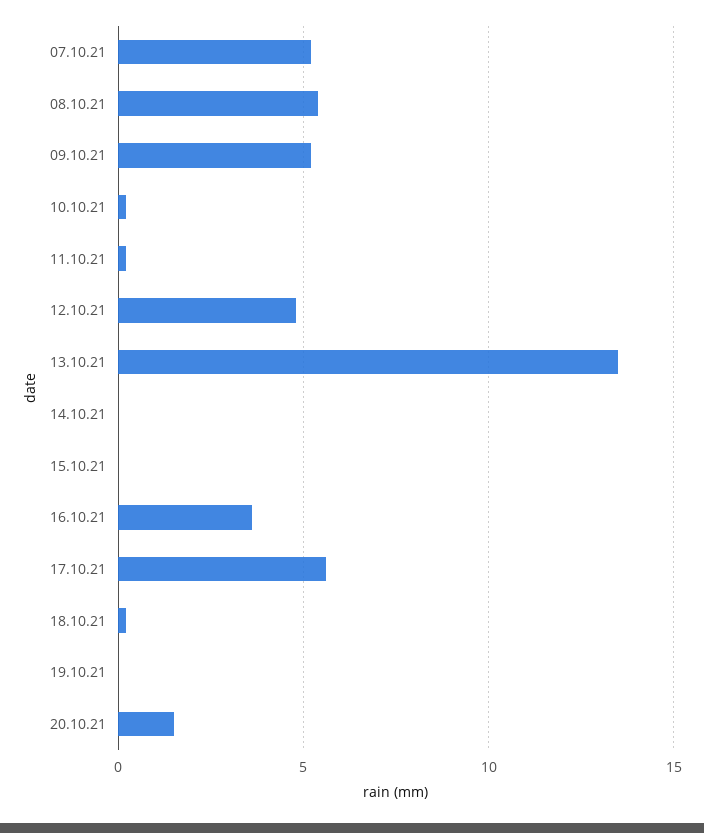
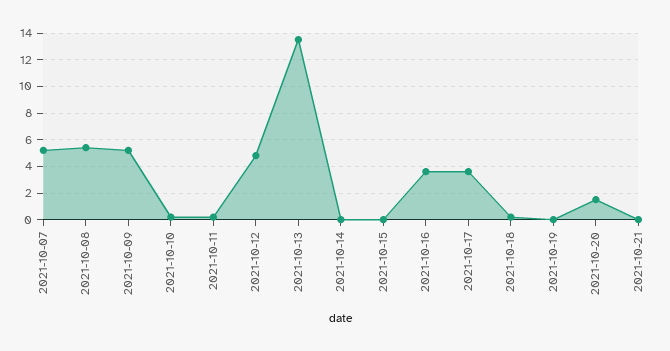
17.10.21: 5.5 -> 3.5
2021-10-21: none -> 0

